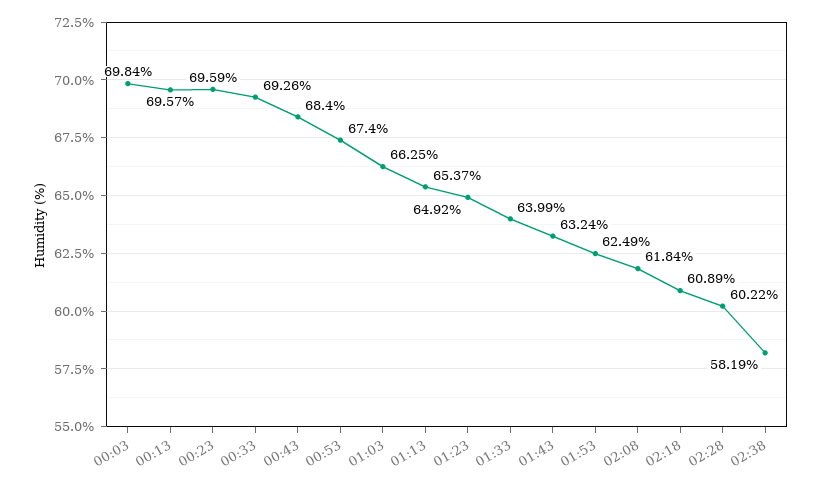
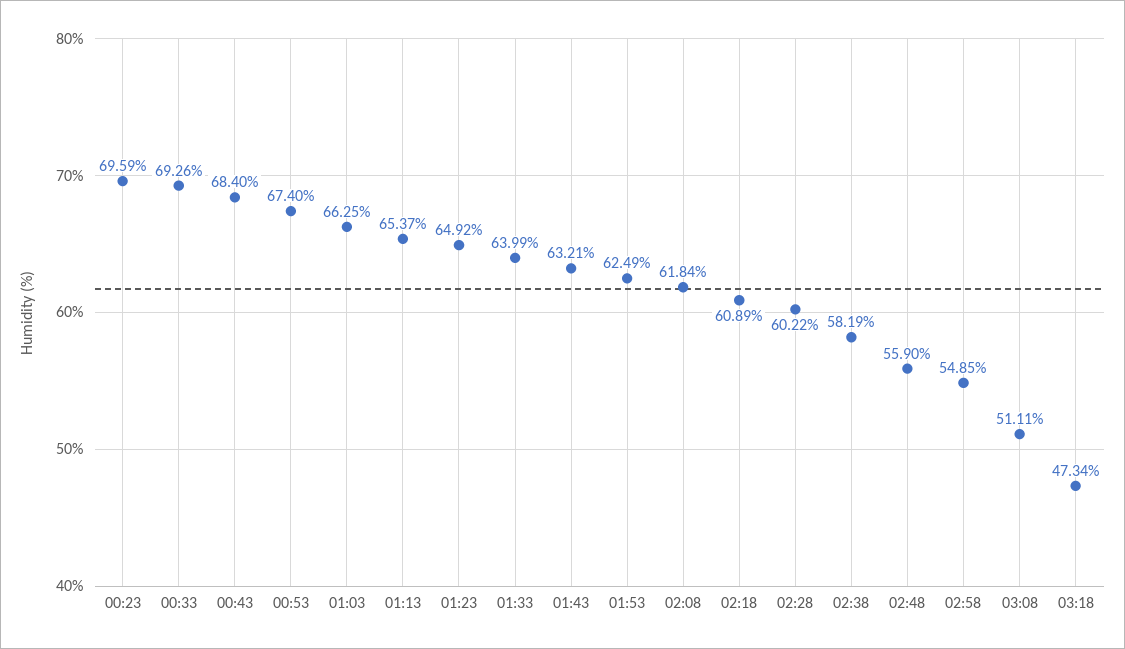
00:03: 69.84 -> none
00:13: 69.57 -> none
01:43: 63.24 -> 63.21
02:48: none -> 55.9
02:58: none -> 54.85
03:08: none -> 51.11
03:18: none -> 47.34

